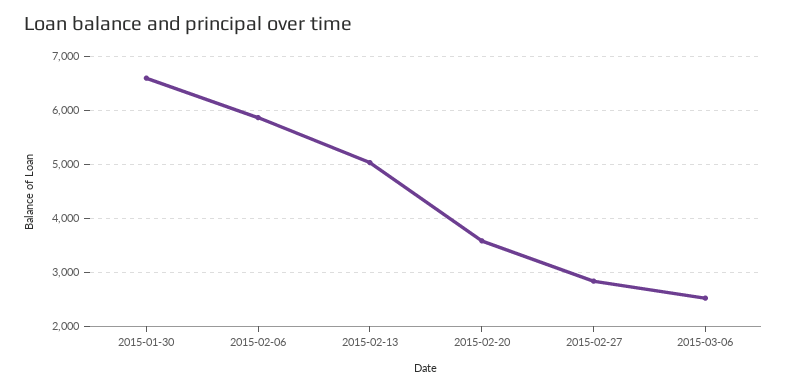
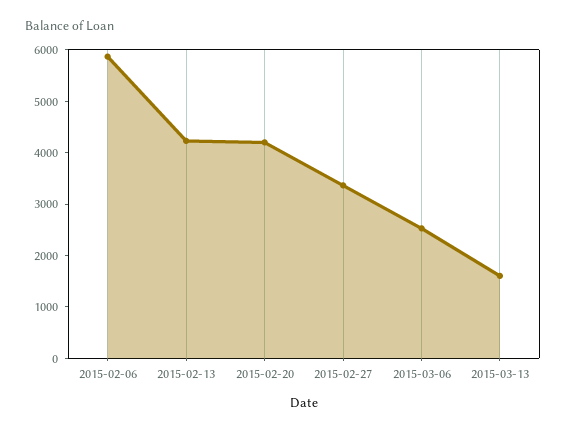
2015-01-30: 6600 -> none
2015-02-13: 5000 -> 4200
2015-02-20: 3600 -> 4200
2015-02-27: 2800 -> 3400
2015-03-13: none -> 1600

